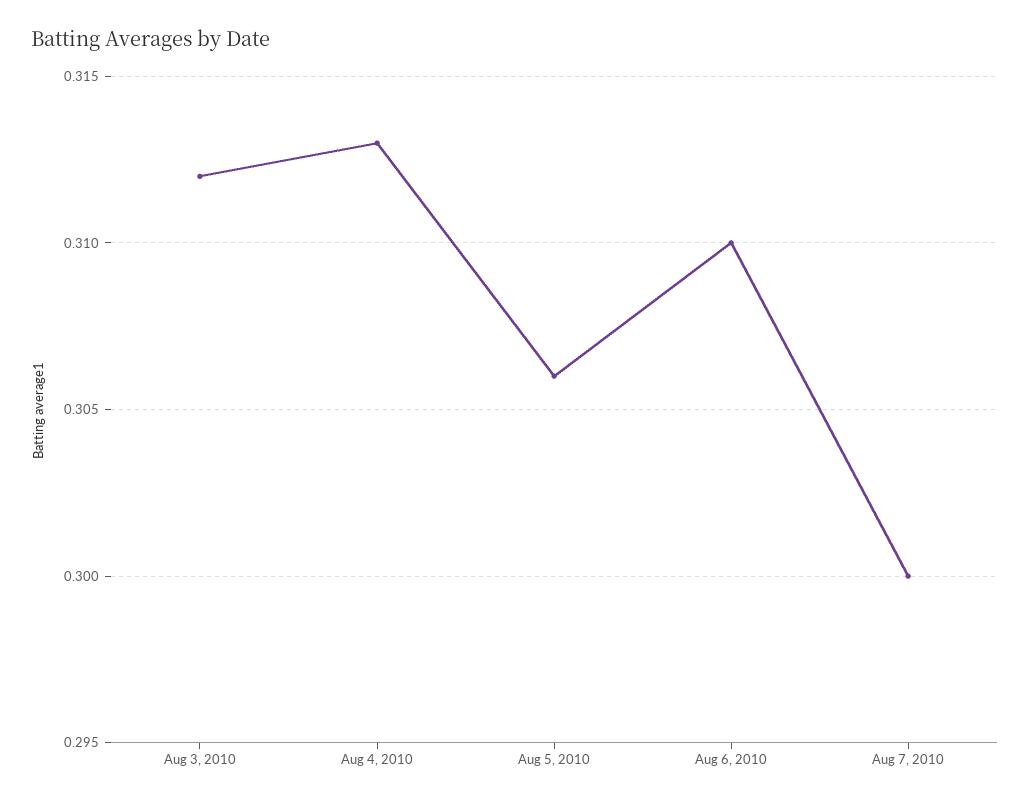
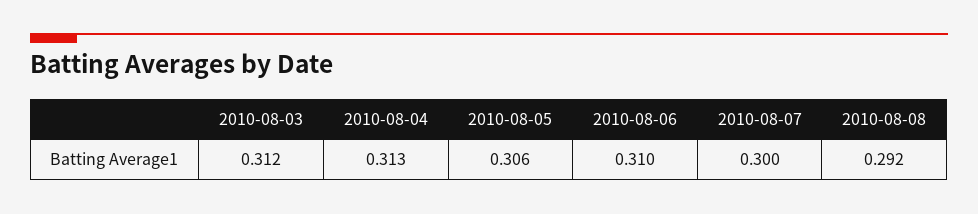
2010-08-08: none -> 0.292

